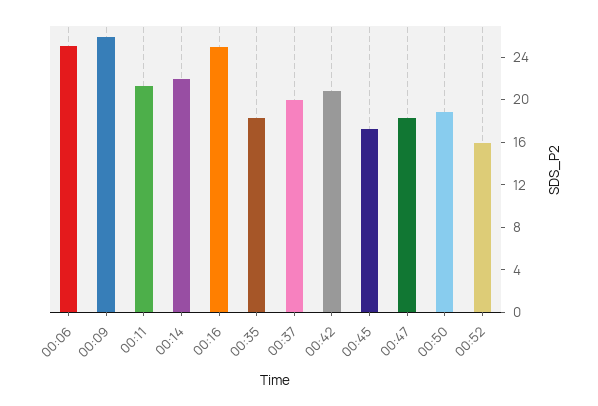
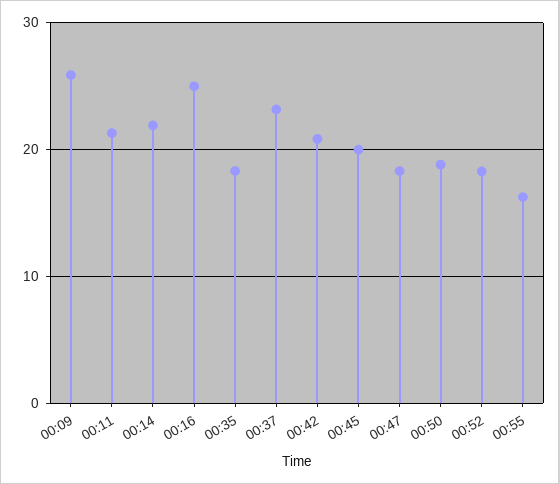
00:06: 25 -> none
00:37: 20 -> 23
00:45: 17 -> 20
00:52: 16 -> 18
00:55: none -> 16

